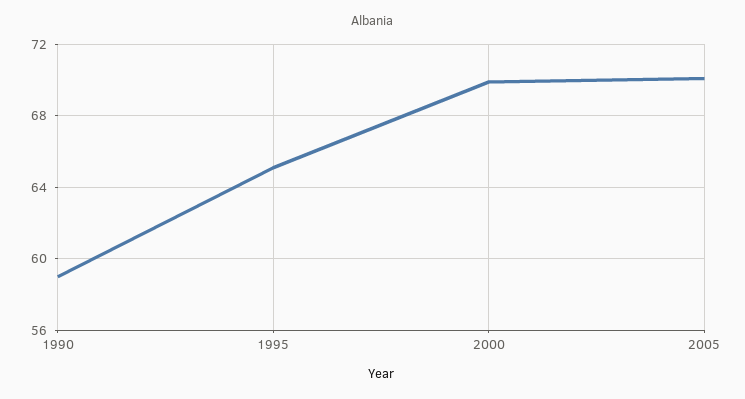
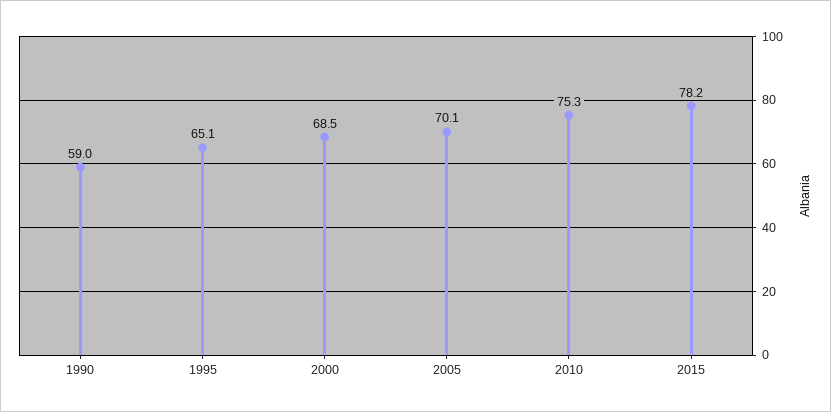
2000: 70 -> 68.5
2010: none -> 75.3
2015: none -> 78.2

